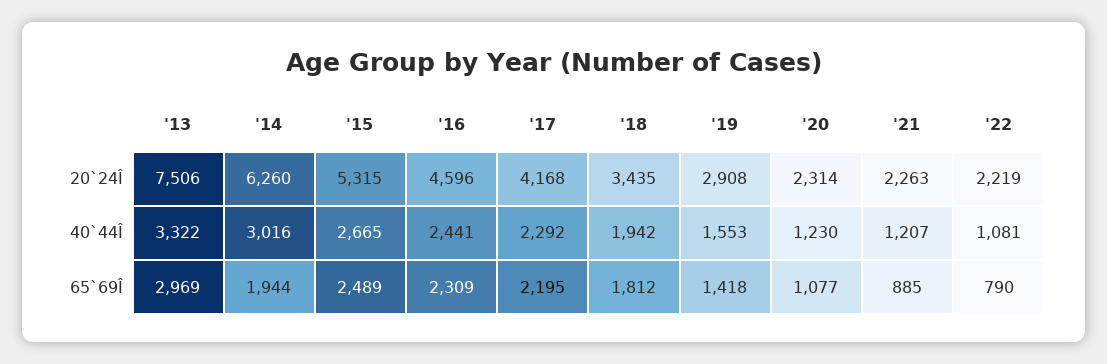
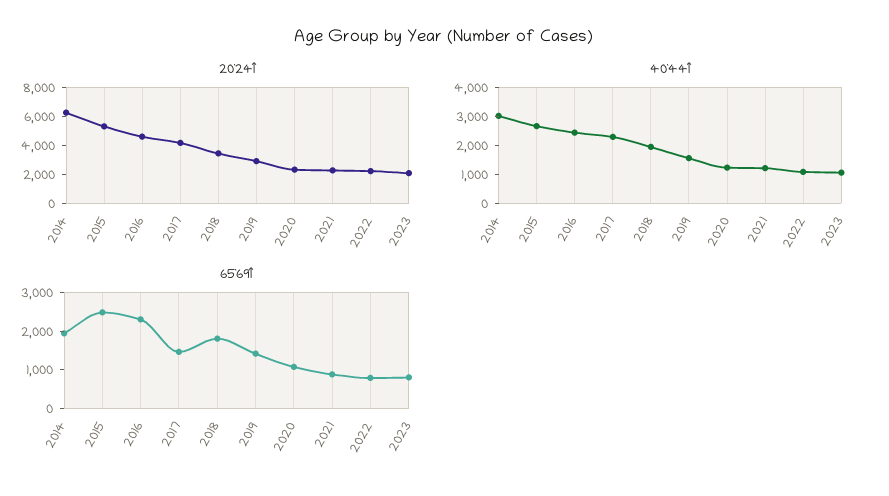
20`24Î, '13: 7506 -> none
40`44Î, '13: 3322 -> none
65`69Î, '13: 2969 -> none
65`69Î, '17: 2195 -> 1500
20`24Î, 2023: none -> 2000
40`44Î, 2023: none -> 1000
65`69Î, 2023: none -> 750

